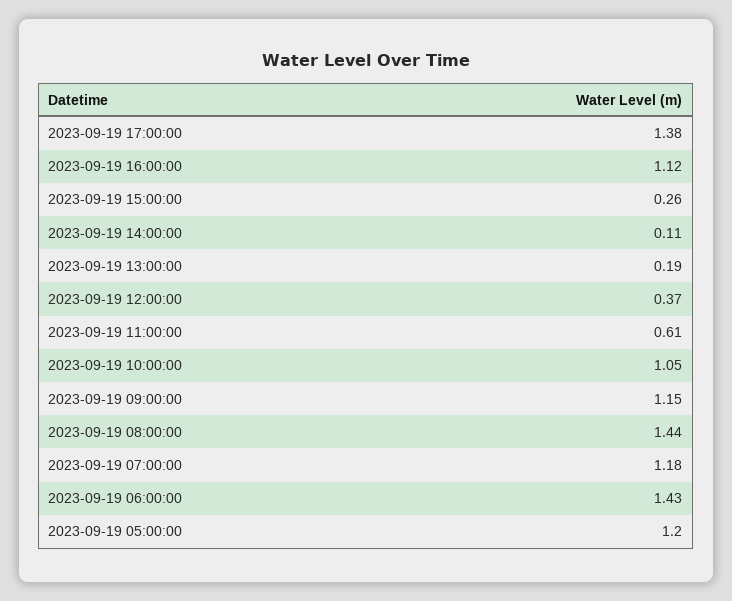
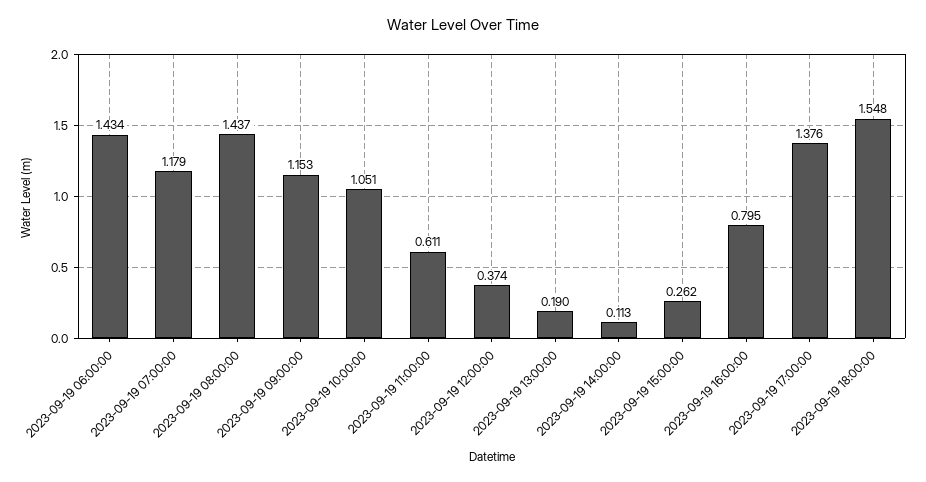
2023-09-19 16:00:00: 1.12 -> 0.795
2023-09-19 05:00:00: 1.2 -> none
2023-09-19 18:00:00: none -> 1.548

